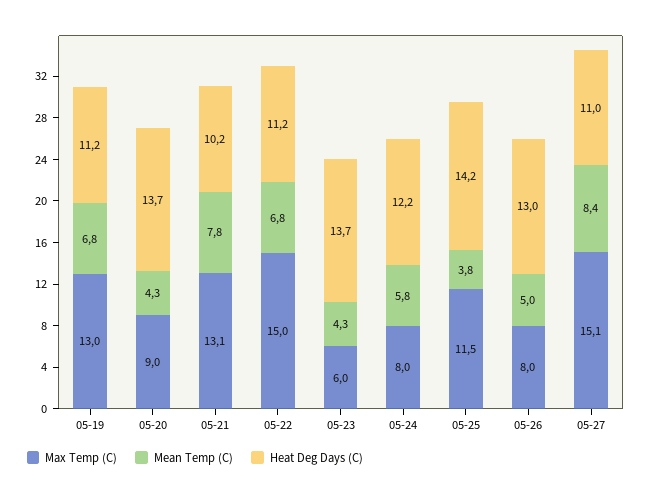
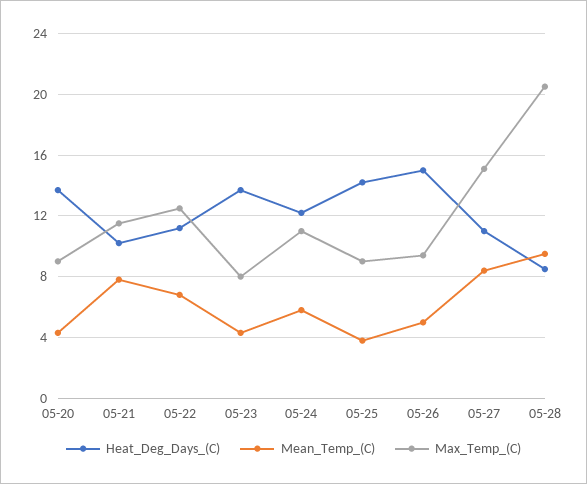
Max Temp (C), 05-19: 13 -> none
Mean Temp (C), 05-19: 6.8 -> none
Heat Deg Days (C), 05-19: 11.2 -> none
Max Temp (C), 05-21: 13.1 -> 11.5
Max Temp (C), 05-22: 15 -> 12.5
Max Temp (C), 05-23: 6 -> 8
Max Temp (C), 05-24: 8 -> 11
Max Temp (C), 05-25: 11.5 -> 9
Max Temp (C), 05-26: 8 -> 9.5
Heat Deg Days (C), 05-26: 13 -> 15
Heat Deg Days (C), 05-28: none -> 8.5
Mean Temp (C), 05-28: none -> 9.5
Max Temp (C), 05-28: none -> 20.5

